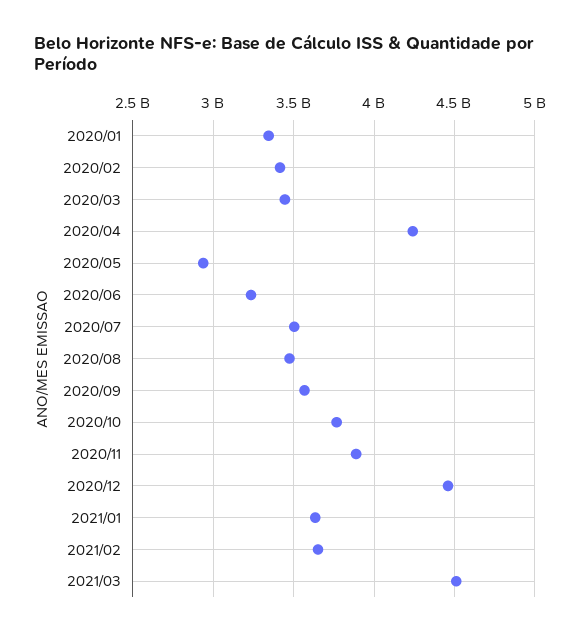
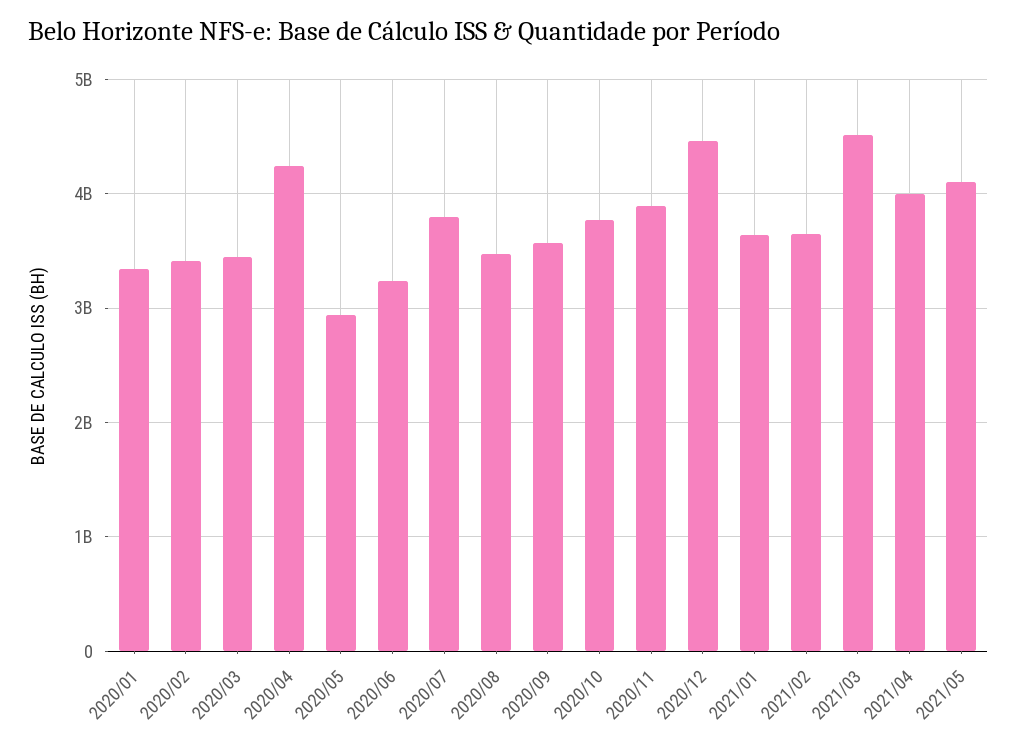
2020/07: 3500000000 -> 3800000000
2021/04: none -> 4000000000
2021/05: none -> 4100000000

